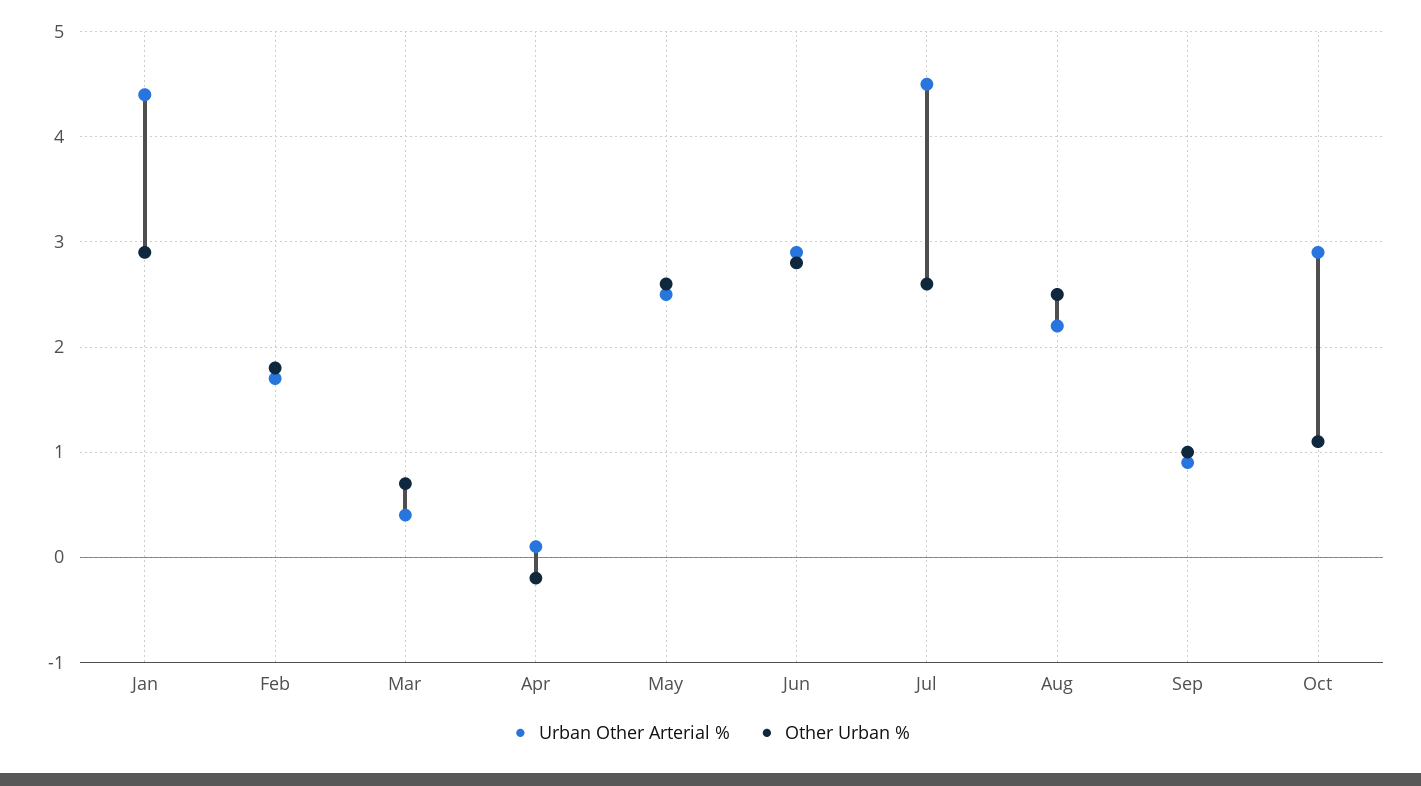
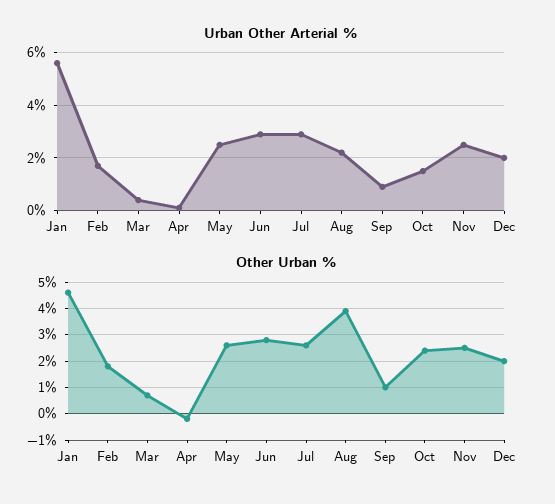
Urban Other Arterial %, Jan: 4.4 -> 5.5
Other Urban %, Jan: 2.9 -> 4.5
Urban Other Arterial %, Jul: 4.5 -> 3
Other Urban %, Aug: 2.5 -> 4
Urban Other Arterial %, Oct: 2.9 -> 1.5
Other Urban %, Oct: 1.1 -> 2.5
Urban Other Arterial %, Nov: none -> 2.5
Urban Other Arterial %, Dec: none -> 2
Other Urban %, Nov: none -> 2.5
Other Urban %, Dec: none -> 2

